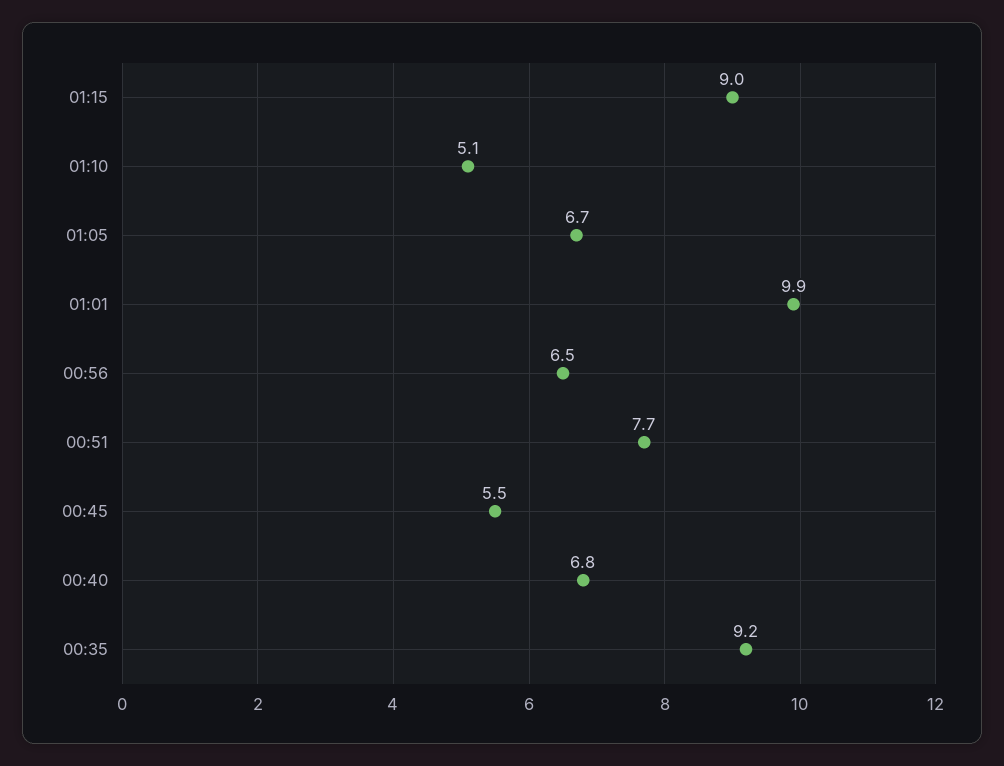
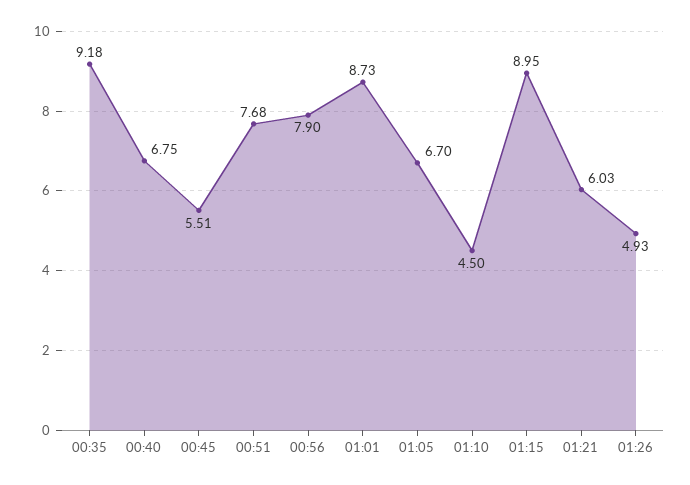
01:10: 5.1 -> 4.5
01:01: 9.9 -> 8.73
00:56: 6.5 -> 7.9
01:21: none -> 6.03
01:26: none -> 4.93

